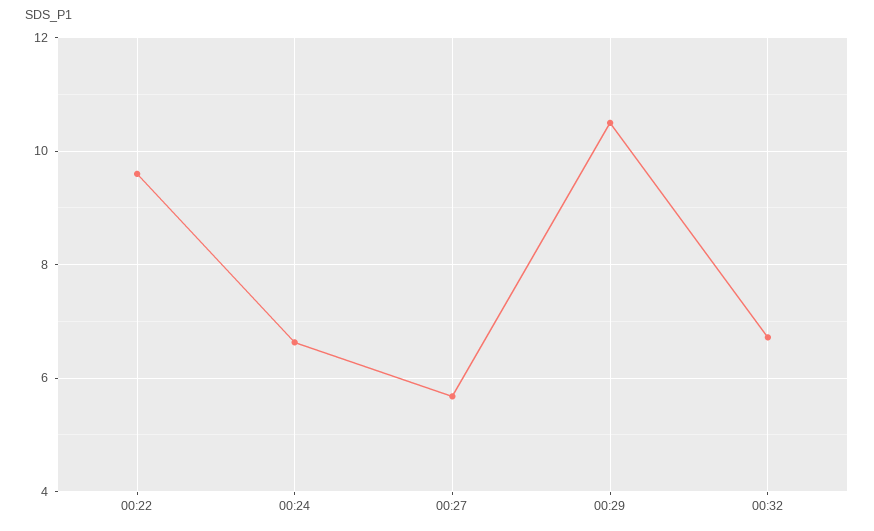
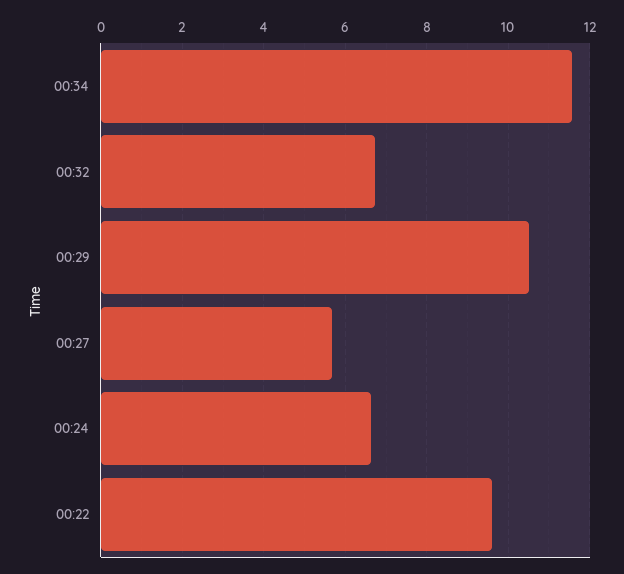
00:34: none -> 11.6

